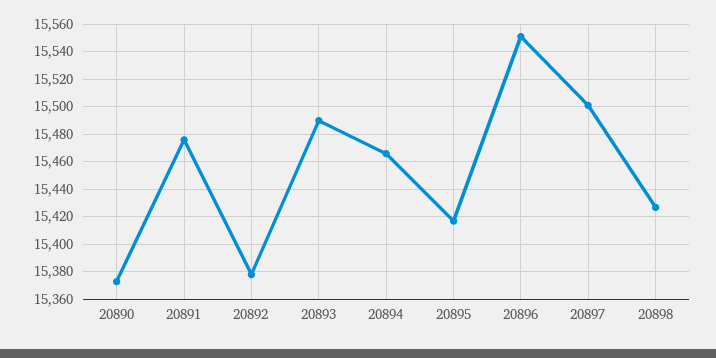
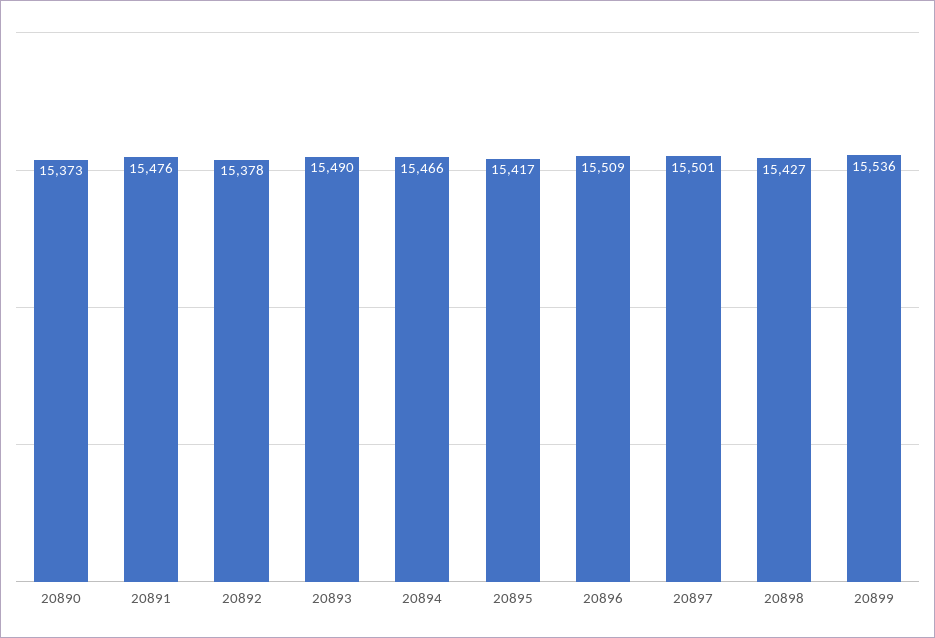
20896: 15550 -> 15509
20899: none -> 15536

